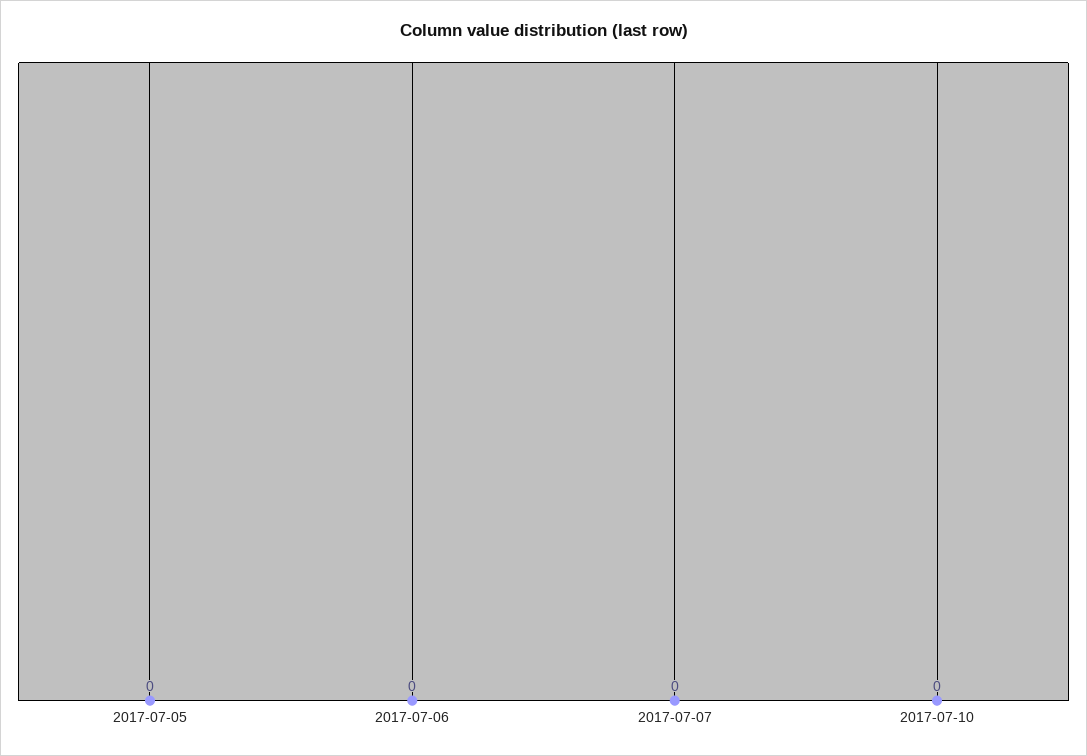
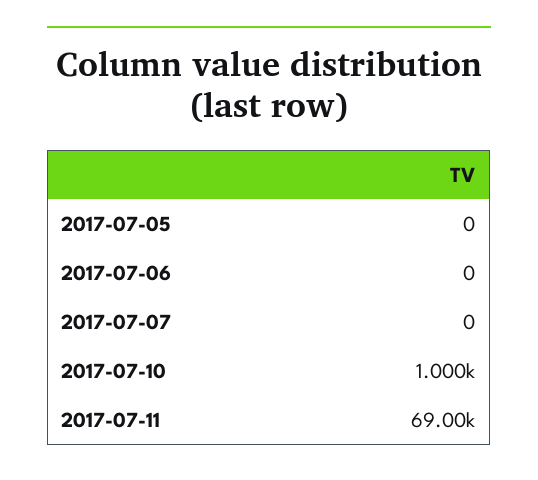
2017-07-10: 0 -> 1000
2017-07-11: none -> 69000

